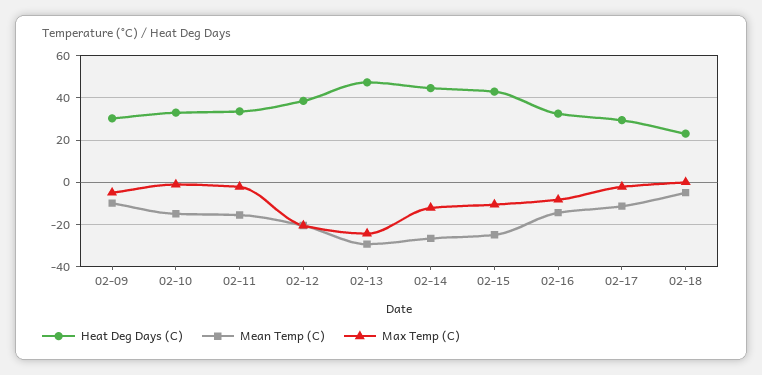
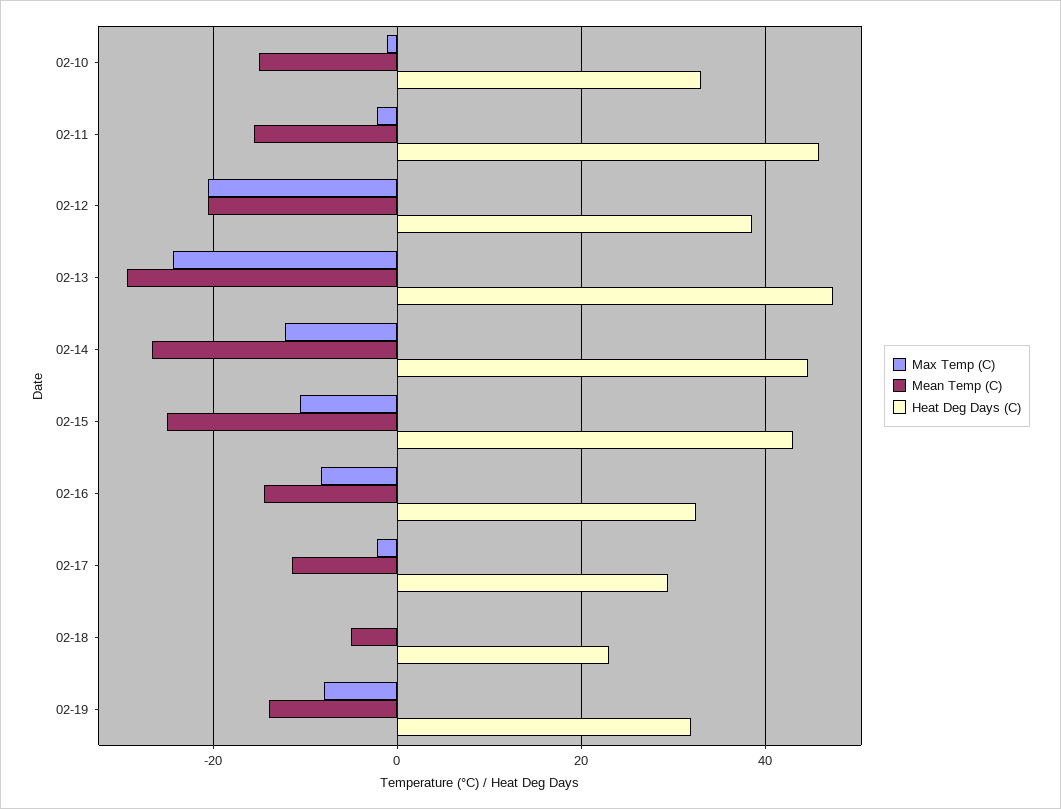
Heat Deg Days (C), 02-09: 30 -> none
Mean Temp (C), 02-09: -10 -> none
Max Temp (C), 02-09: -5 -> none
Heat Deg Days (C), 02-11: 35 -> 46
Max Temp (C), 02-19: none -> -8
Mean Temp (C), 02-19: none -> -14
Heat Deg Days (C), 02-19: none -> 32

